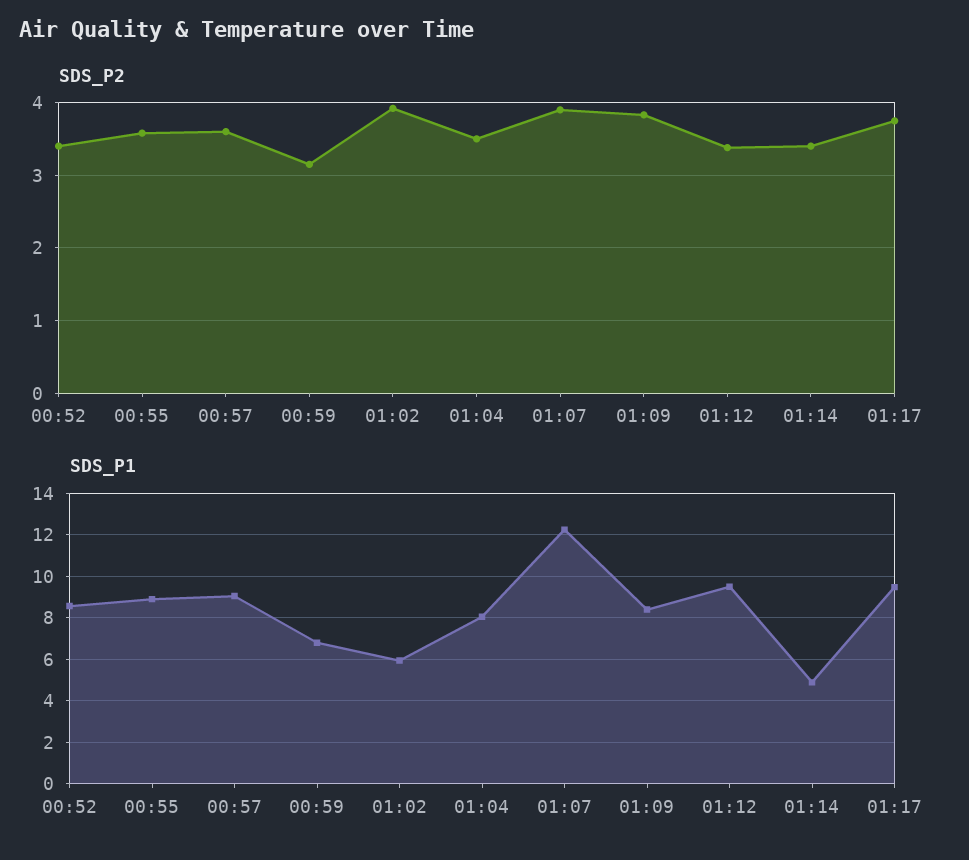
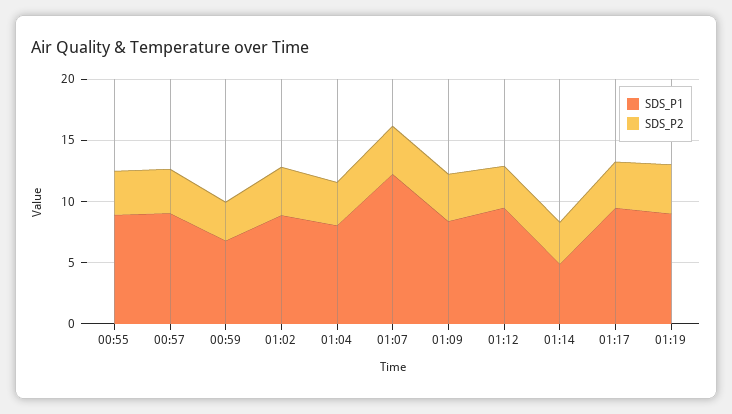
SDS_P2, 00:52: 3.4 -> none
SDS_P1, 00:52: 8.5 -> none
SDS_P1, 01:02: 6 -> 9
SDS_P1, 01:19: none -> 9
SDS_P2, 01:19: none -> 4

